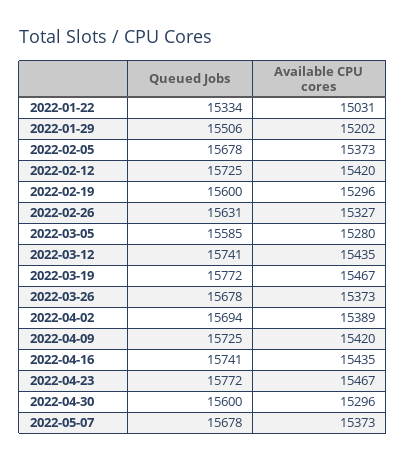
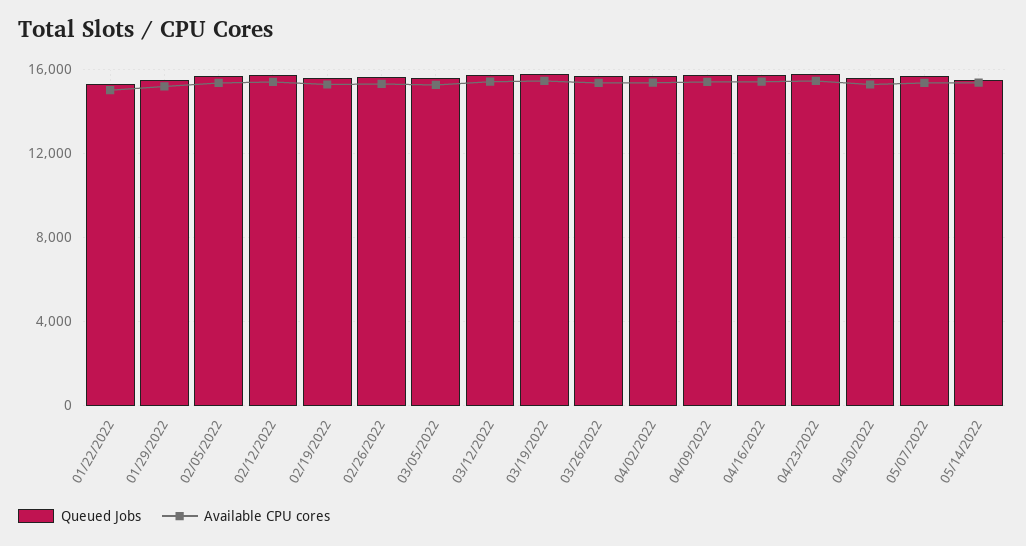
Queued Jobs, 05/14/2022: none -> 15500
Available CPU cores, 05/14/2022: none -> 15500

